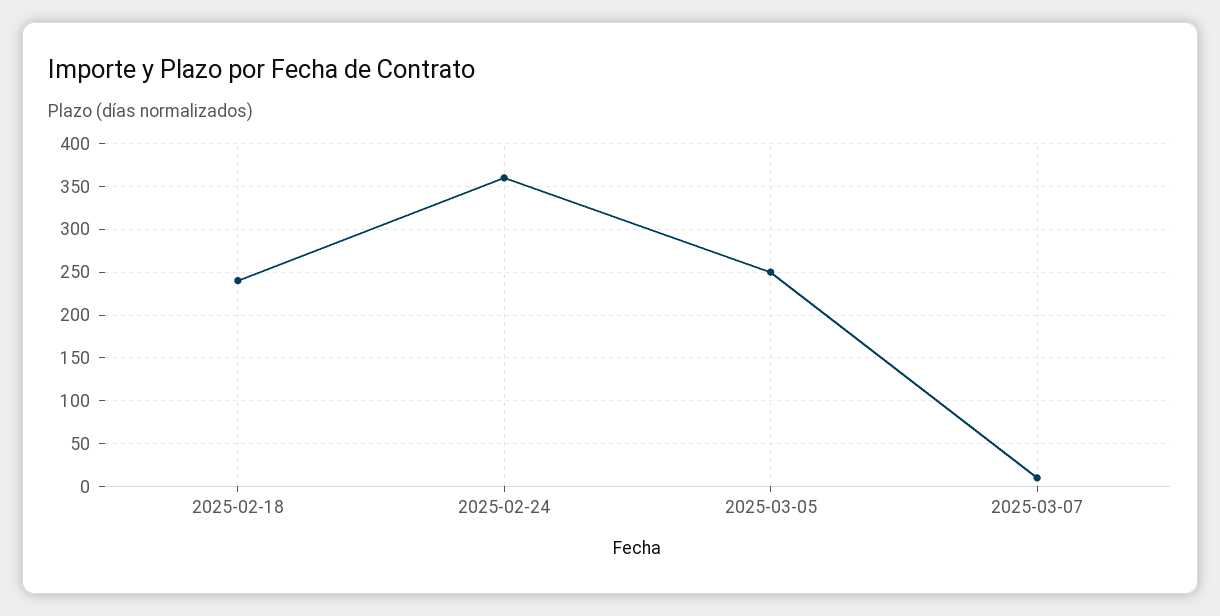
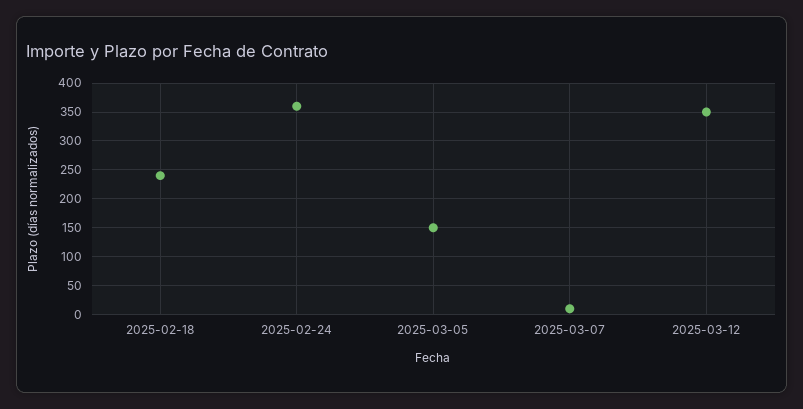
2025-03-05: 250 -> 150
2025-03-12: none -> 350

